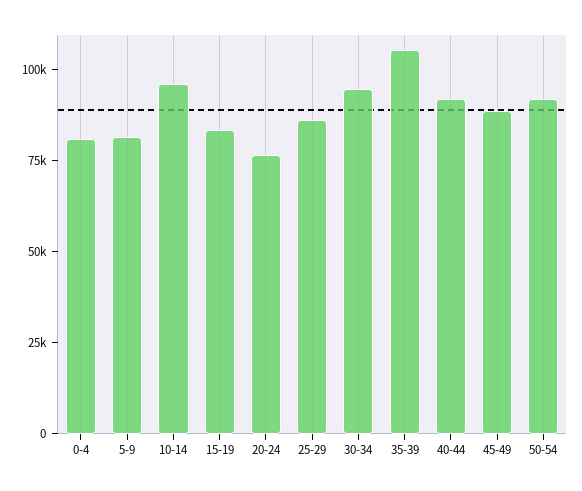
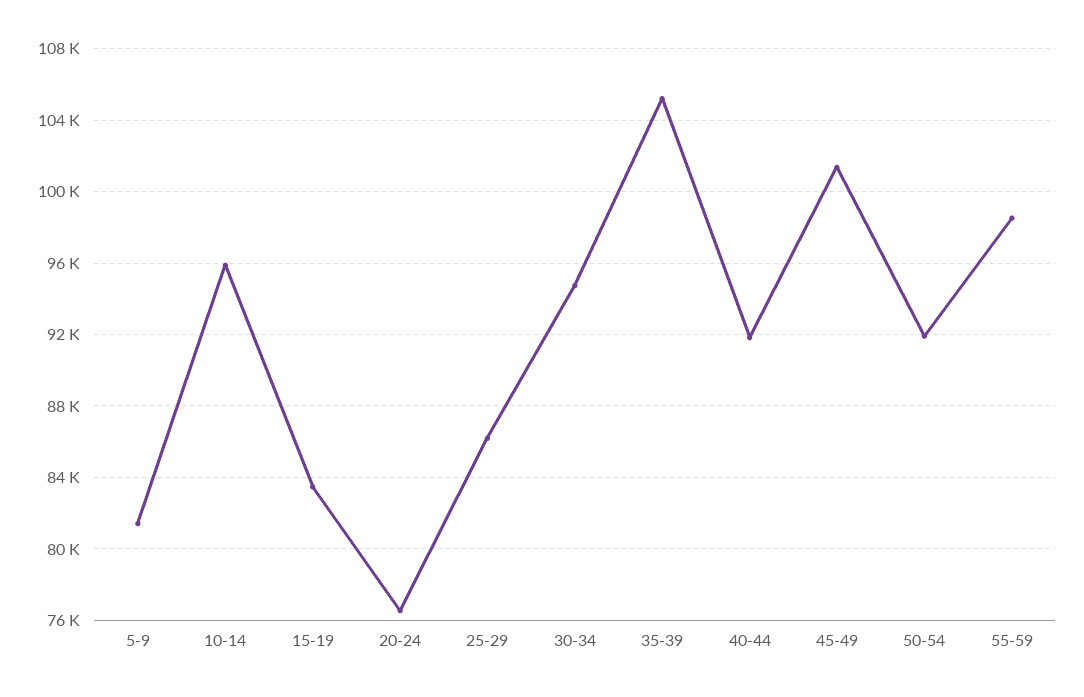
0-4: 80000 -> none
45-49: 90000 -> 101500
55-59: none -> 98500

